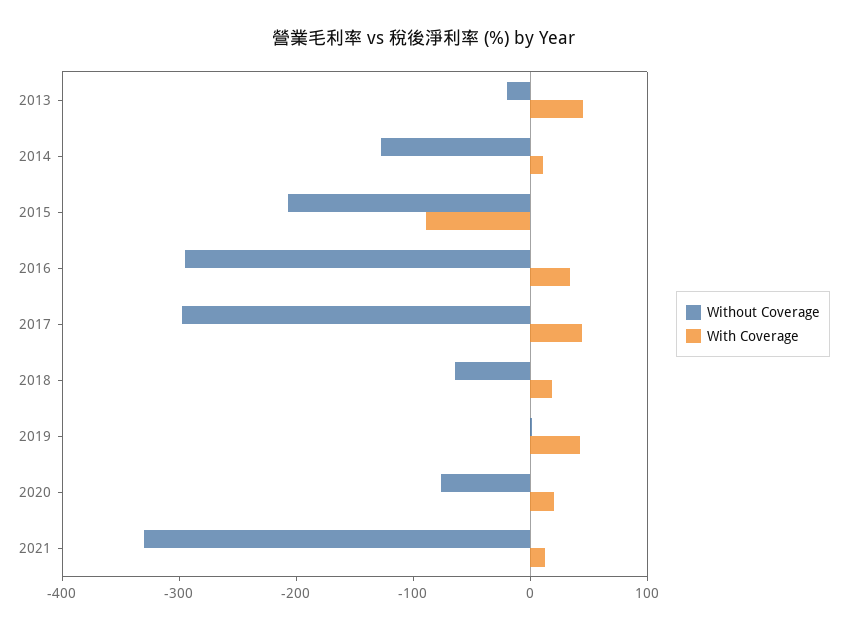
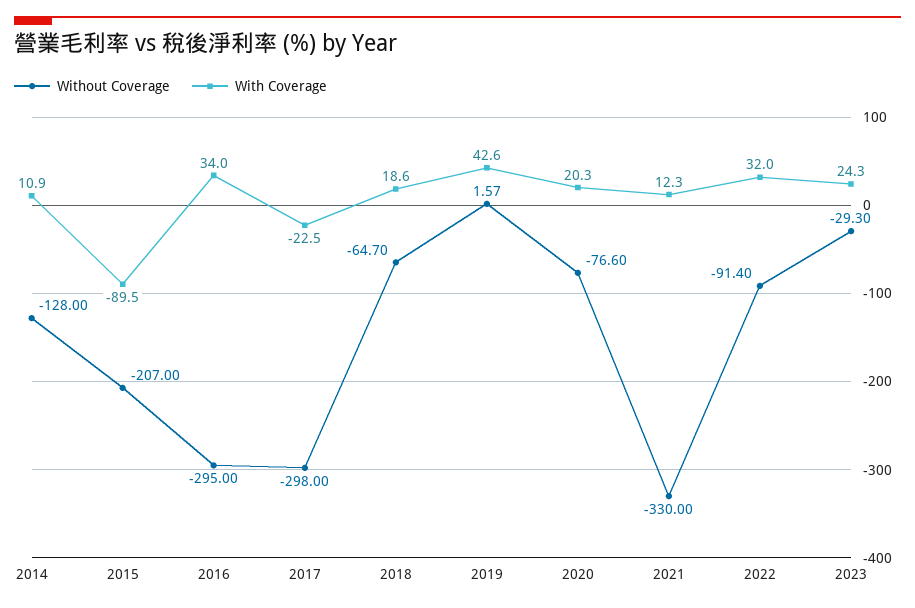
Without Coverage, 2013: -20 -> none
With Coverage, 2013: 40 -> none
With Coverage, 2017: 40 -> -22.5
Without Coverage, 2022: none -> -91.4
With Coverage, 2022: none -> 32
Without Coverage, 2023: none -> -29.3
With Coverage, 2023: none -> 24.3

